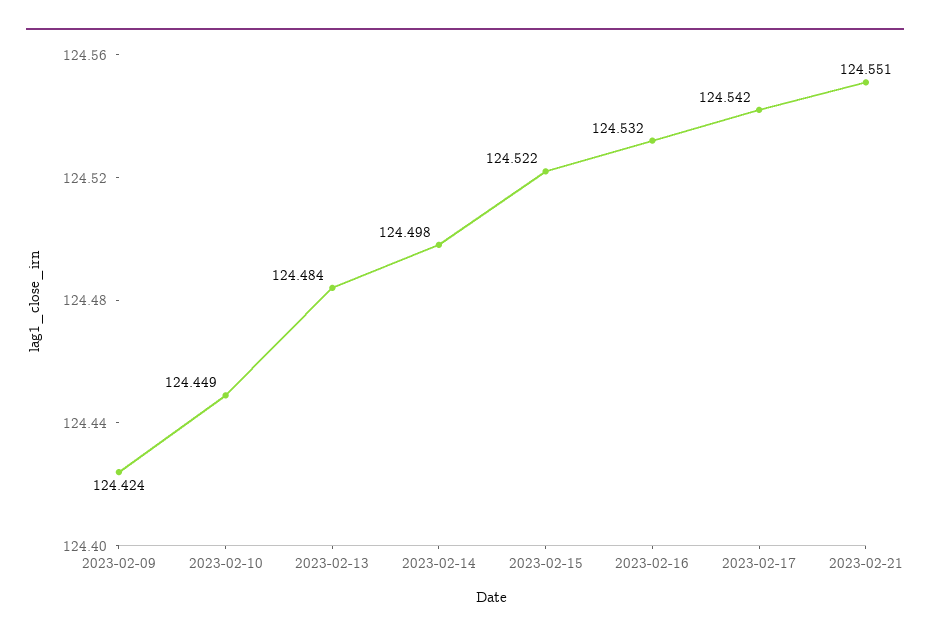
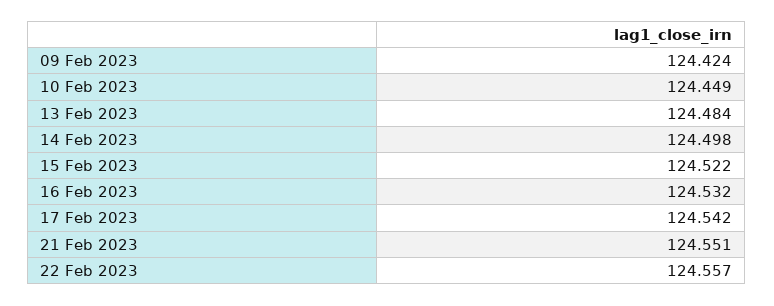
22 Feb 2023: none -> 124.557

